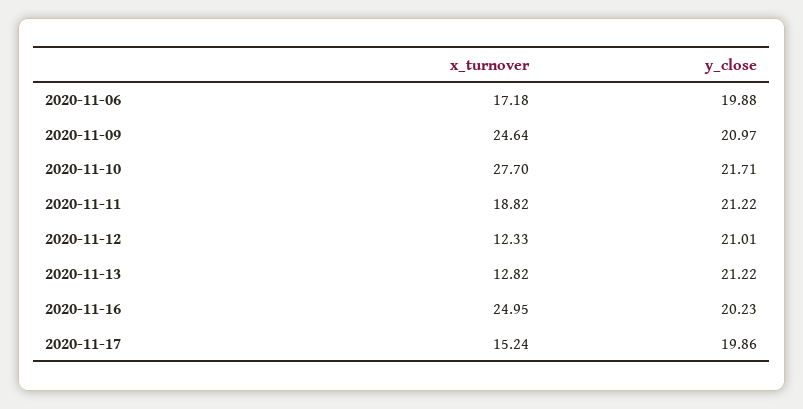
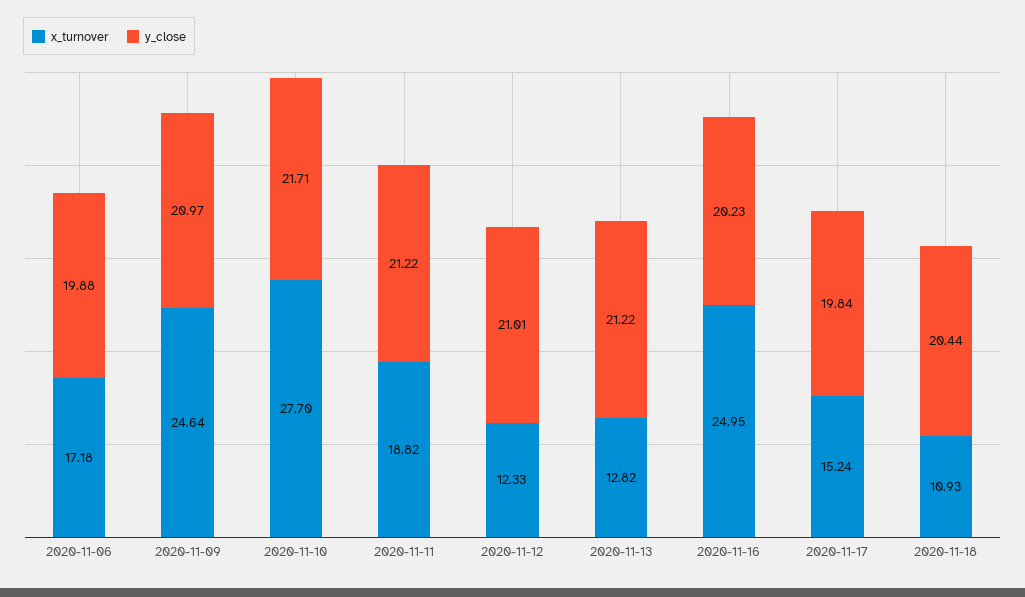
y_close, 2020-11-17: 19.86 -> 19.84
x_turnover, 2020-11-18: none -> 10.93
y_close, 2020-11-18: none -> 20.44

